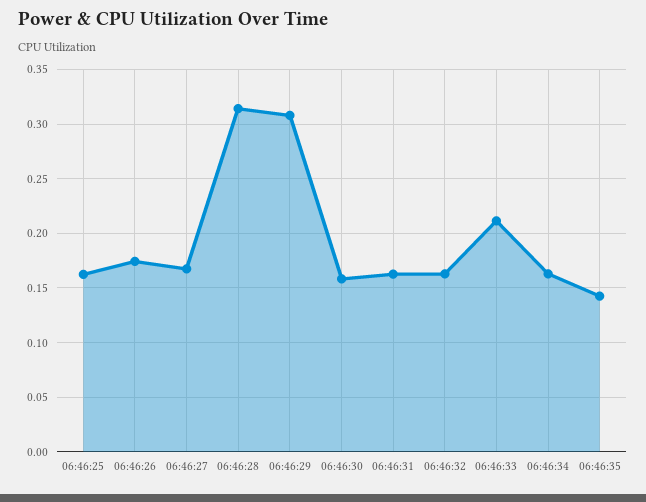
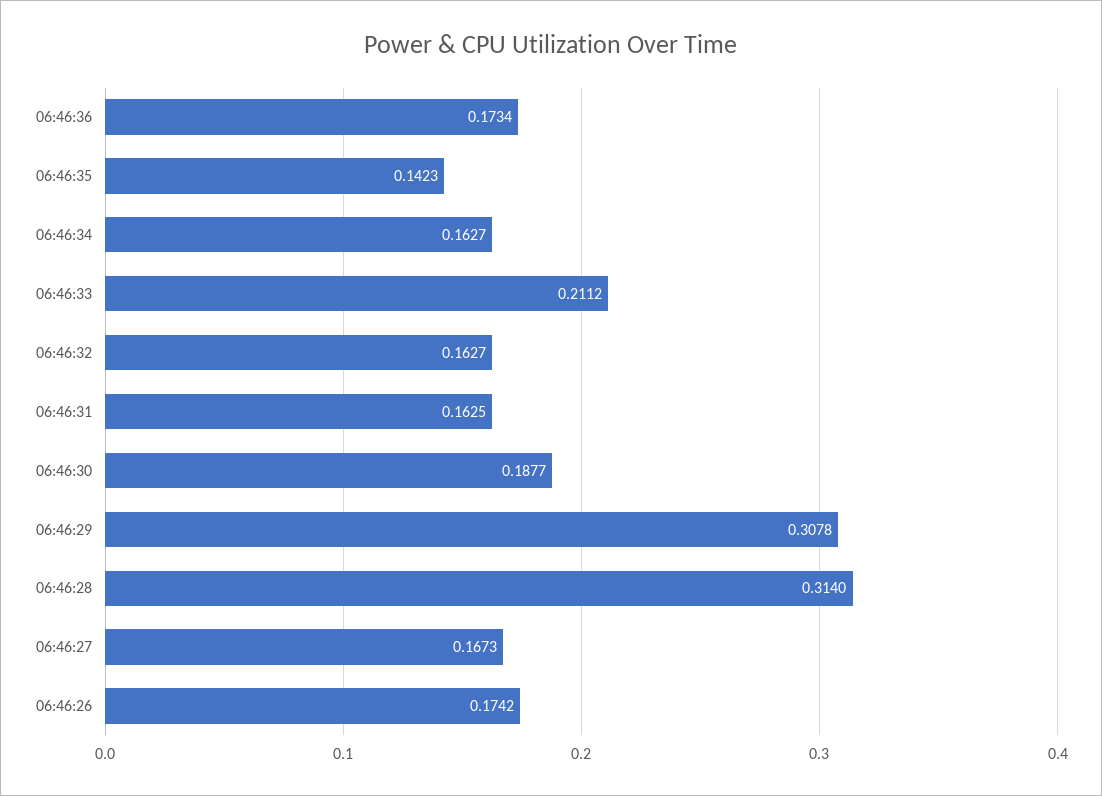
06:46:25: 0.16 -> none
06:46:30: 0.16 -> 0.1877
06:46:36: none -> 0.1734

